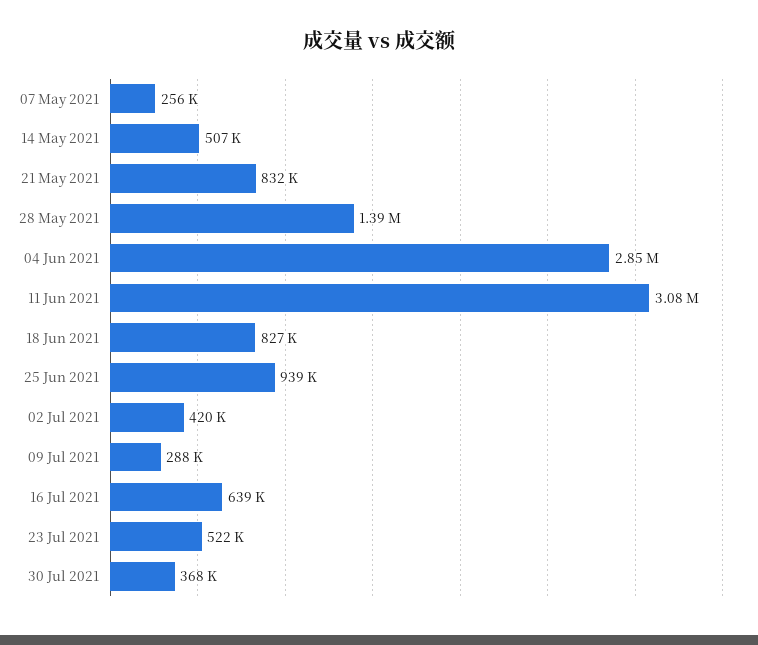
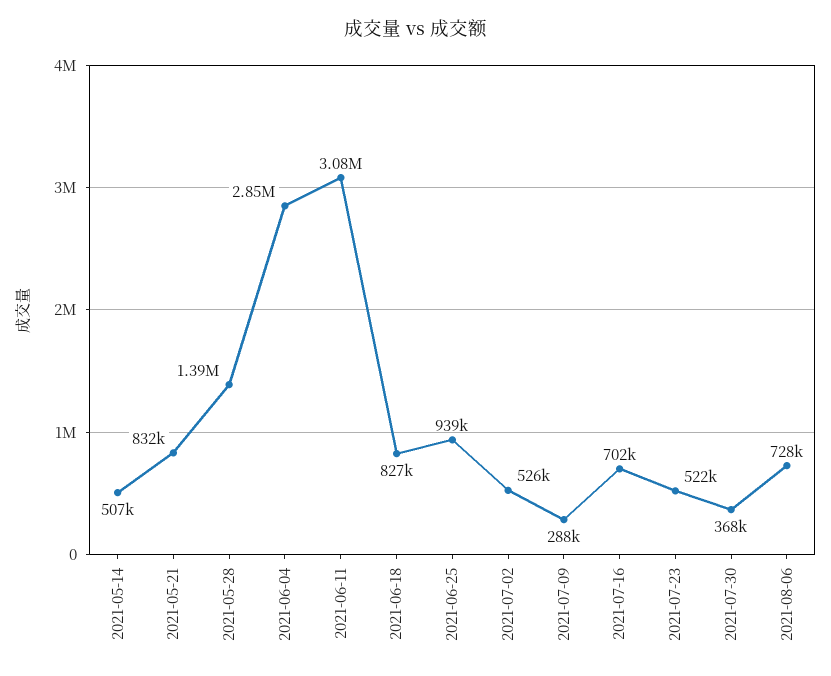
07 May 2021: 256000 -> none
02 Jul 2021: 420000 -> 526000
16 Jul 2021: 639000 -> 702000
2021-08-06: none -> 728000

